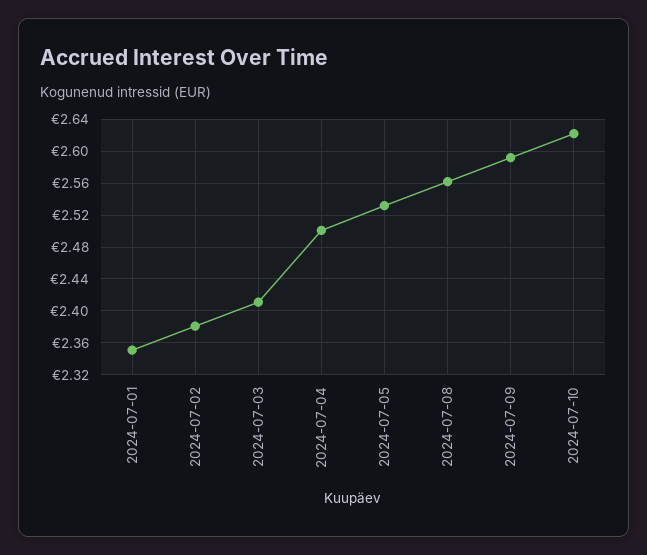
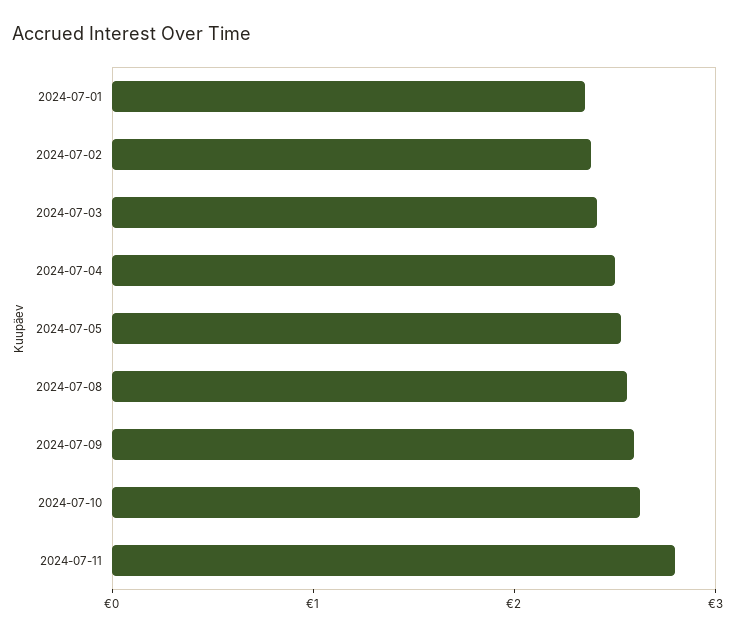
2024-07-11: none -> 2.8

